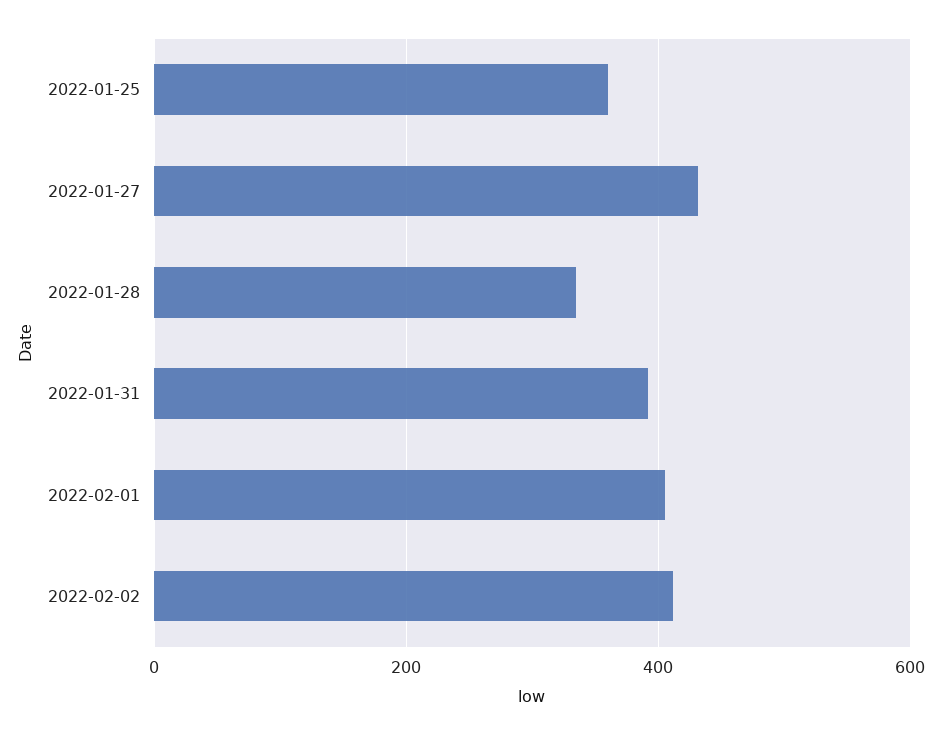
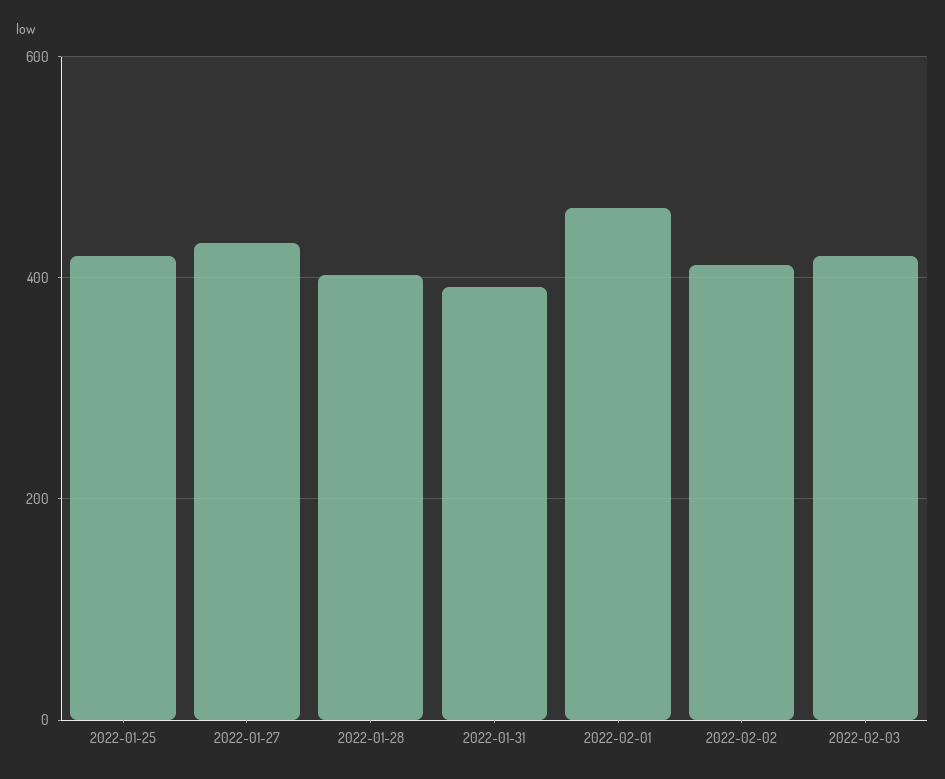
2022-01-25: 360 -> 420
2022-01-28: 340 -> 400
2022-02-01: 400 -> 460
2022-02-03: none -> 420

